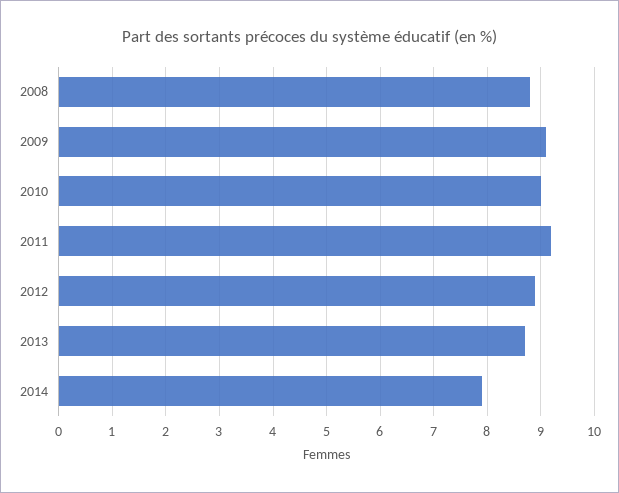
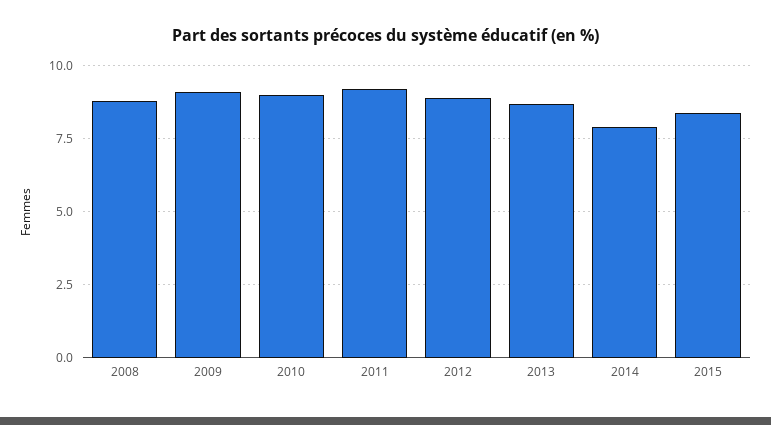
2015: none -> 8.5

